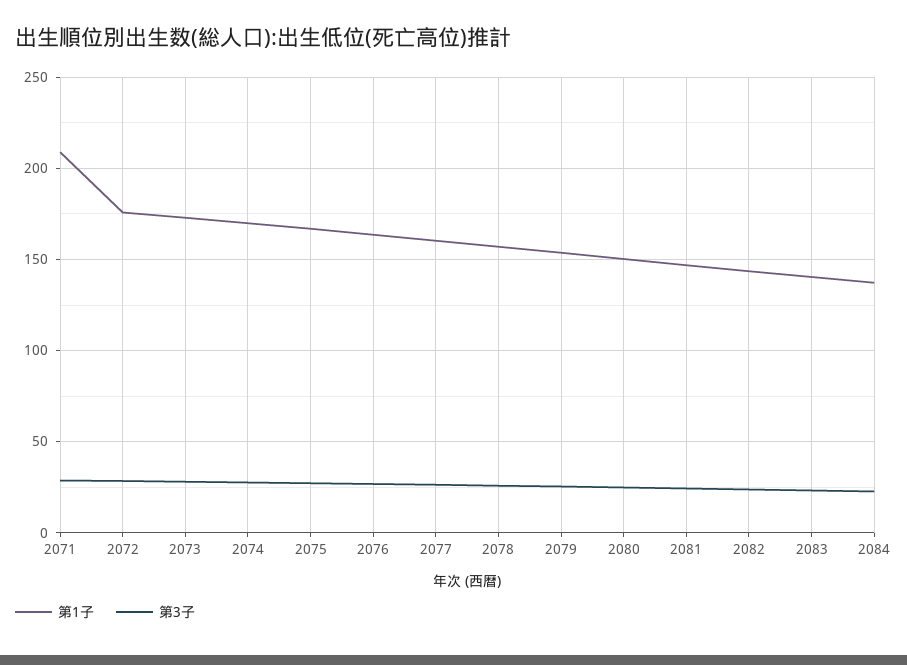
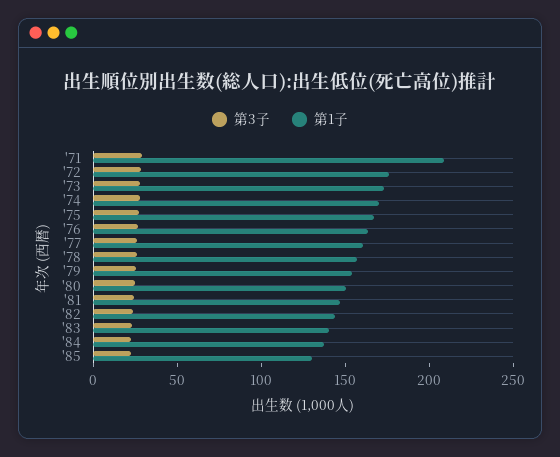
第3子, '85: none -> 20
第1子, '85: none -> 130

